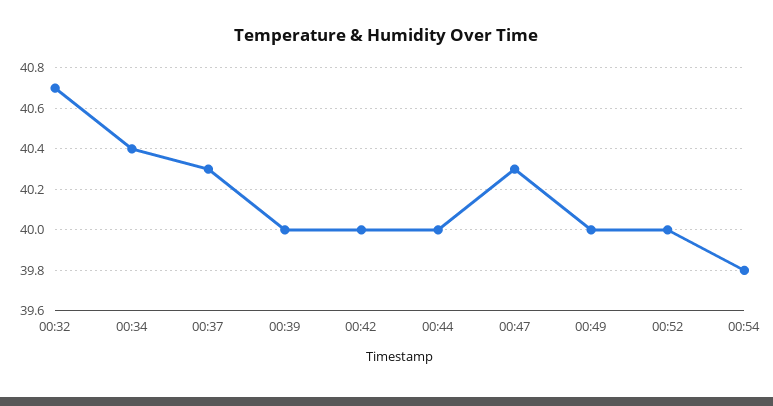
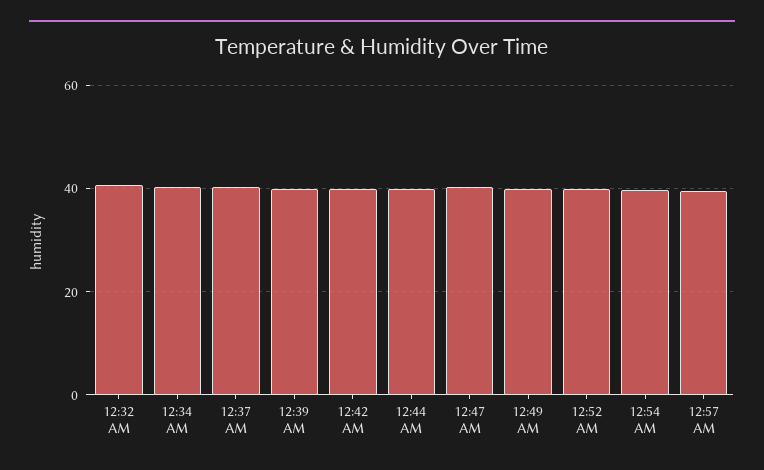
12:57 AM: none -> 40

